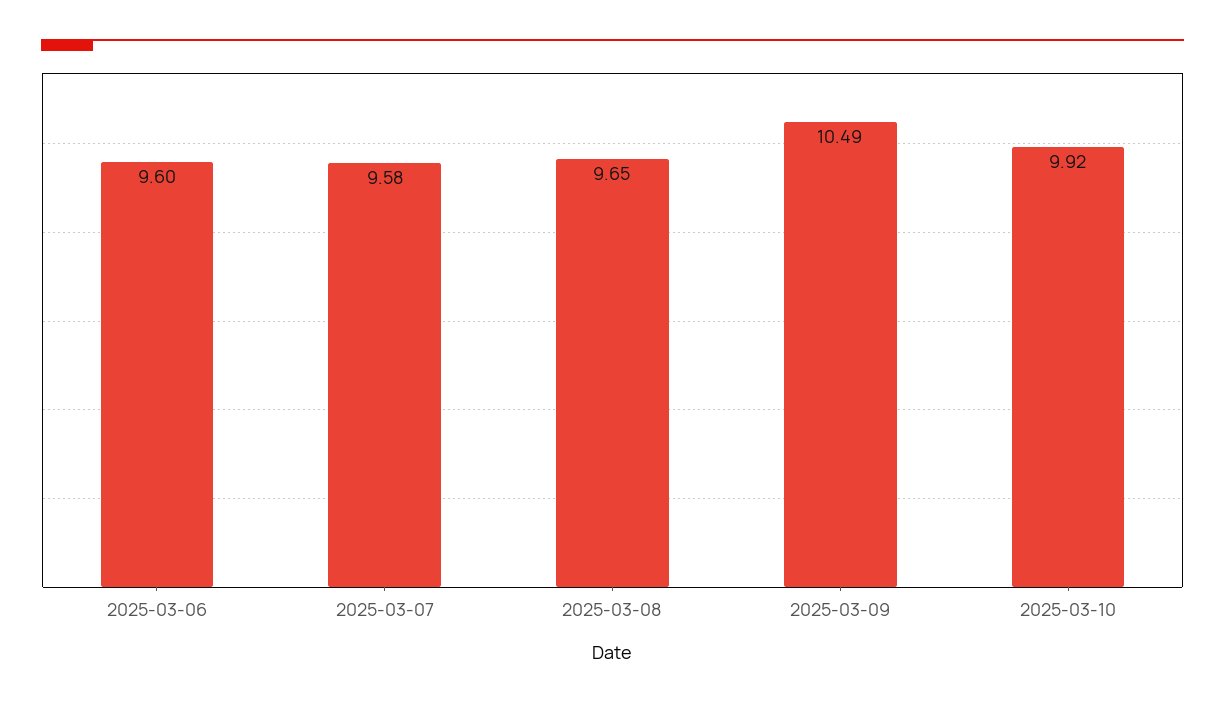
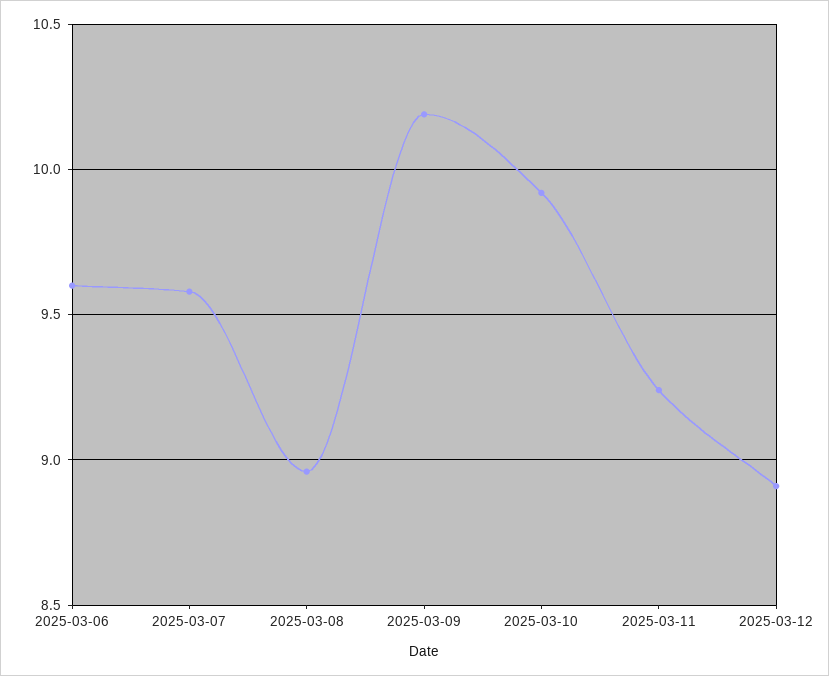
2025-03-08: 9.65 -> 8.95
2025-03-09: 10.49 -> 10.2
2025-03-11: none -> 9.25
2025-03-12: none -> 8.9

